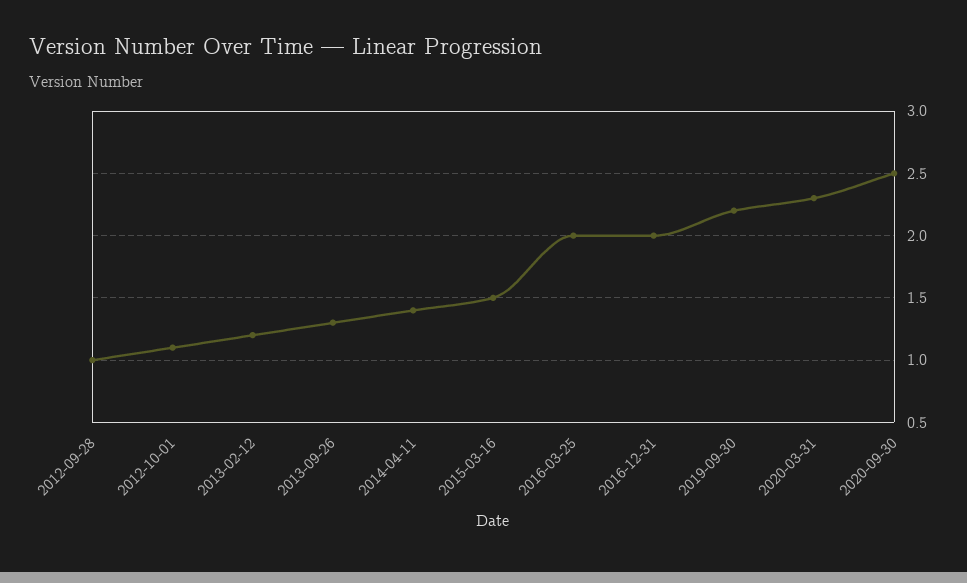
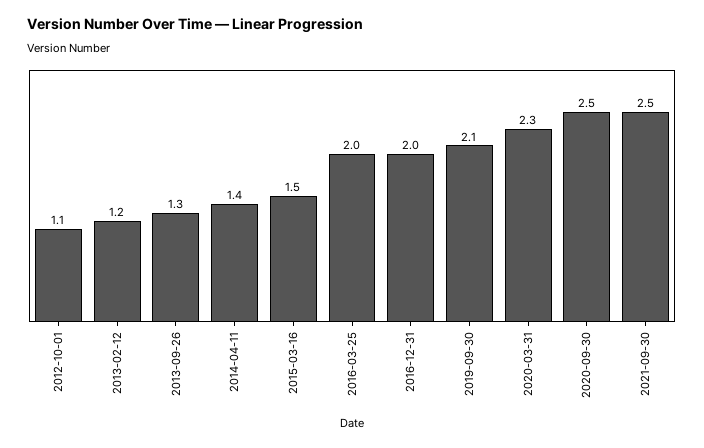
2012-09-28: 1 -> none
2019-09-30: 2.2 -> 2.1
2021-09-30: none -> 2.5

